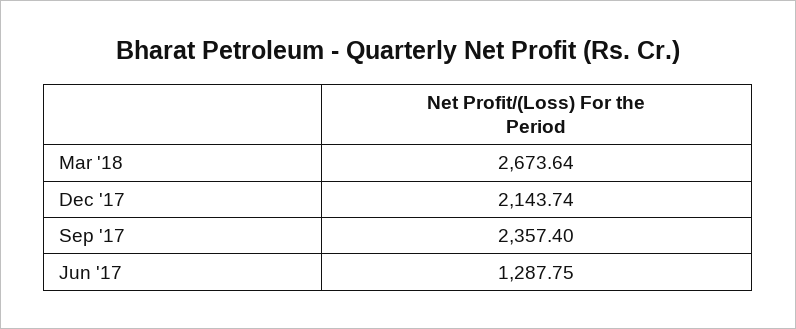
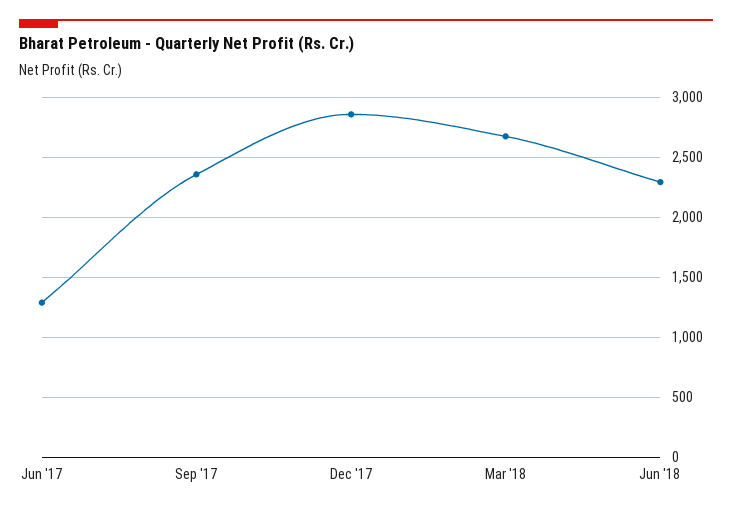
Dec '17: 2143.74 -> 2850
Jun '18: none -> 2300

